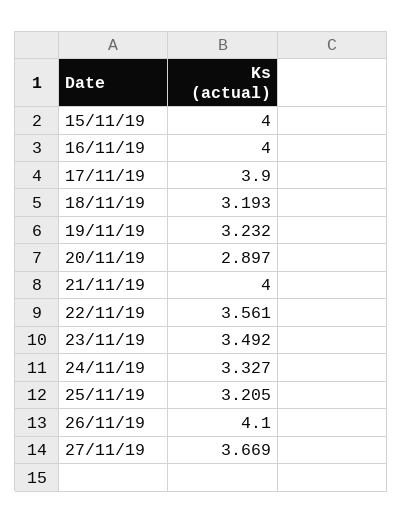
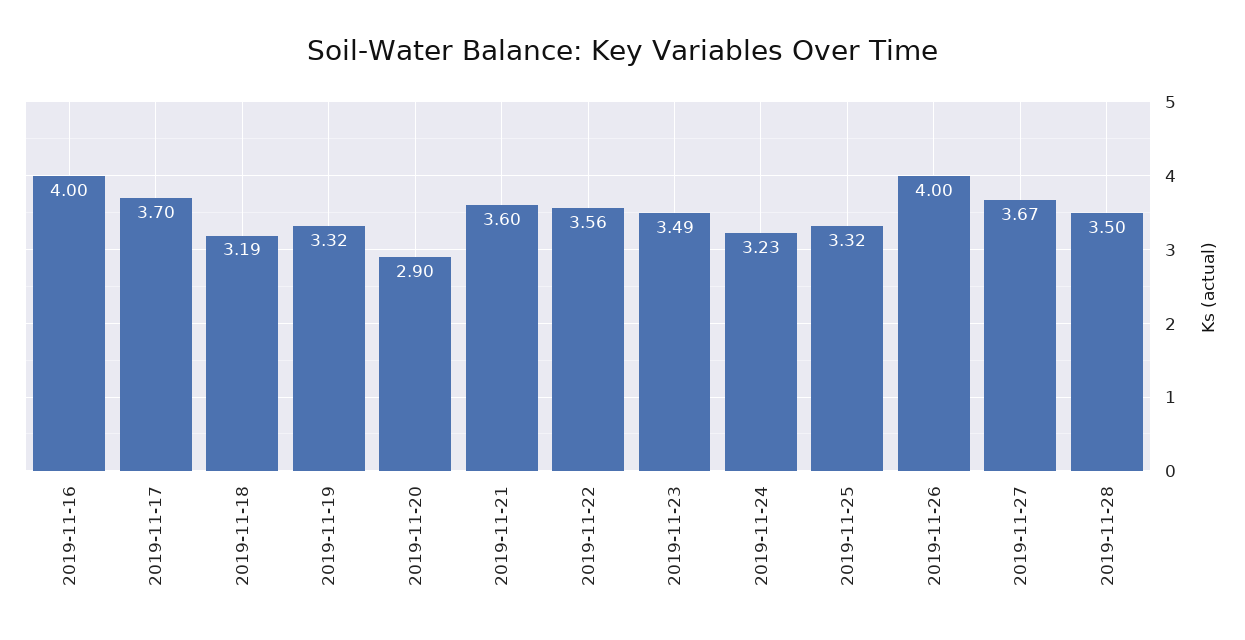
15/11/19: 4 -> none
17/11/19: 3.9 -> 3.7
19/11/19: 3.232 -> 3.32
21/11/19: 4 -> 3.6
24/11/19: 3.327 -> 3.23
25/11/19: 3.205 -> 3.32
26/11/19: 4.1 -> 4
2019-11-28: none -> 3.5

